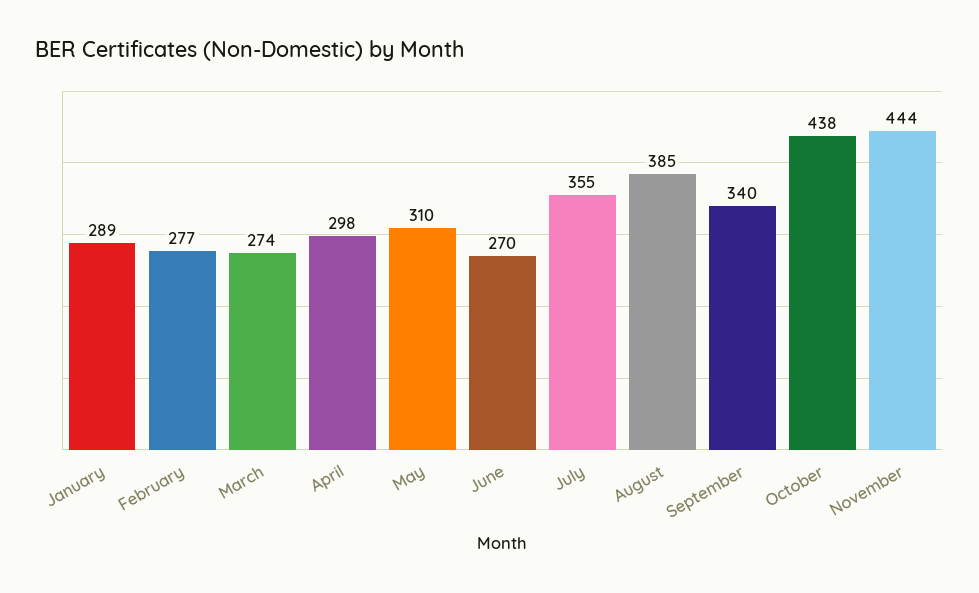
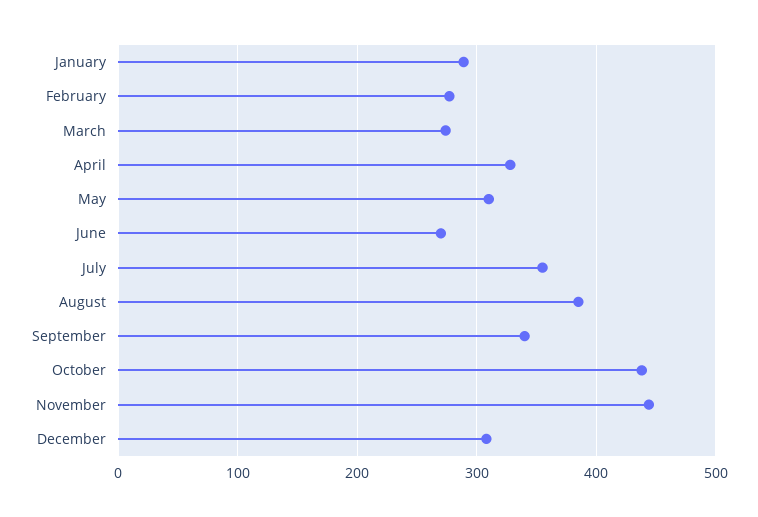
April: 298 -> 330
December: none -> 310

